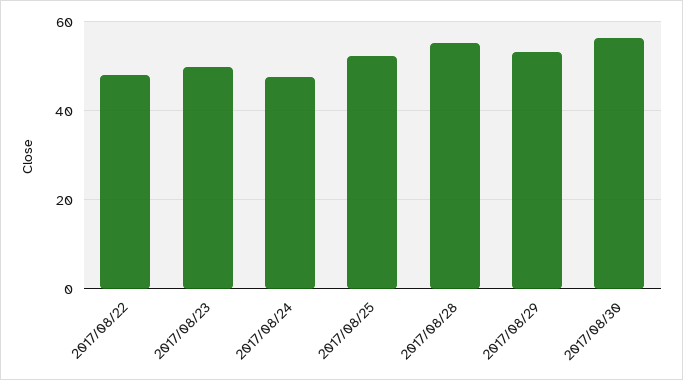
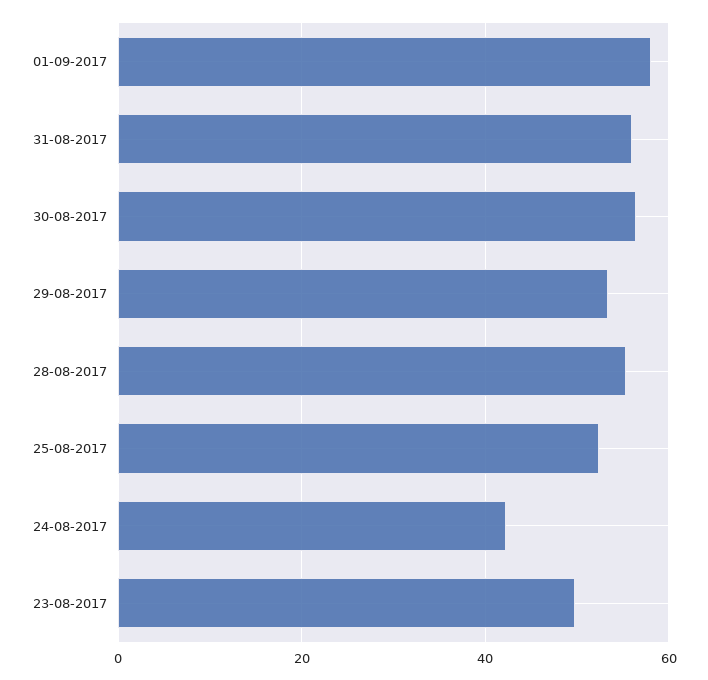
2017/08/22: 48 -> none
2017/08/24: 48 -> 42
01-09-2017: none -> 58
31-08-2017: none -> 56

